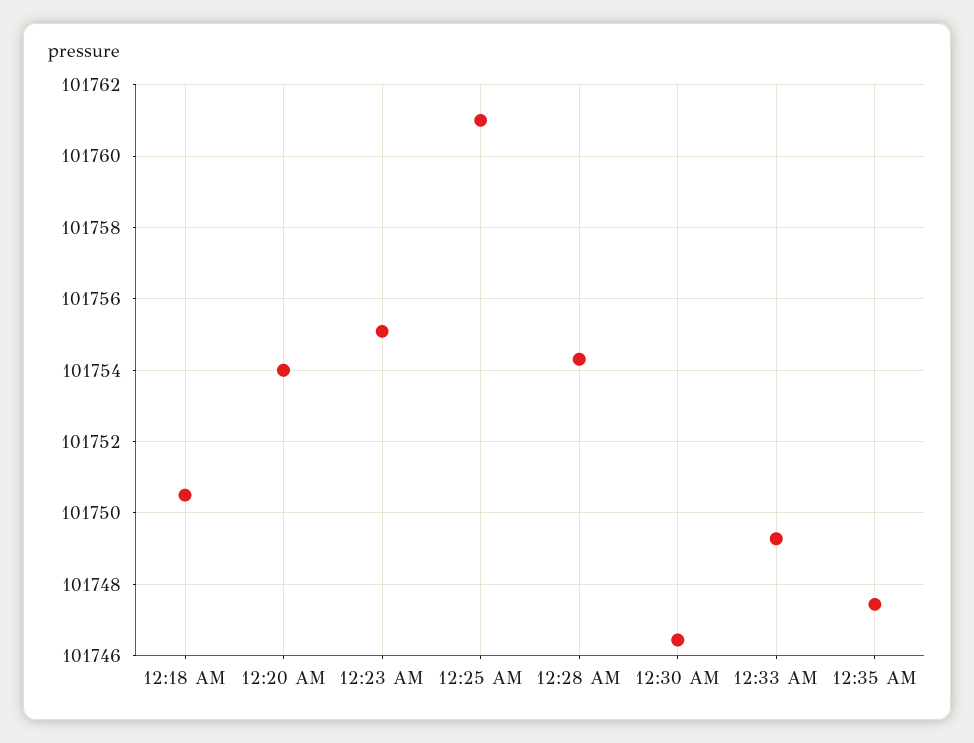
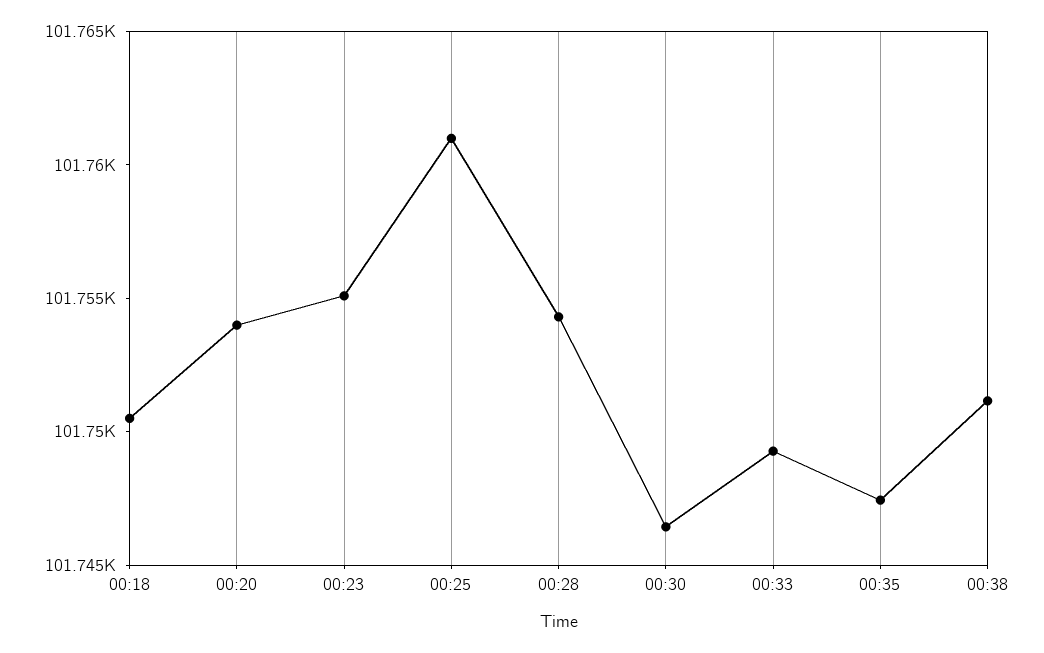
00:38: none -> 101751

